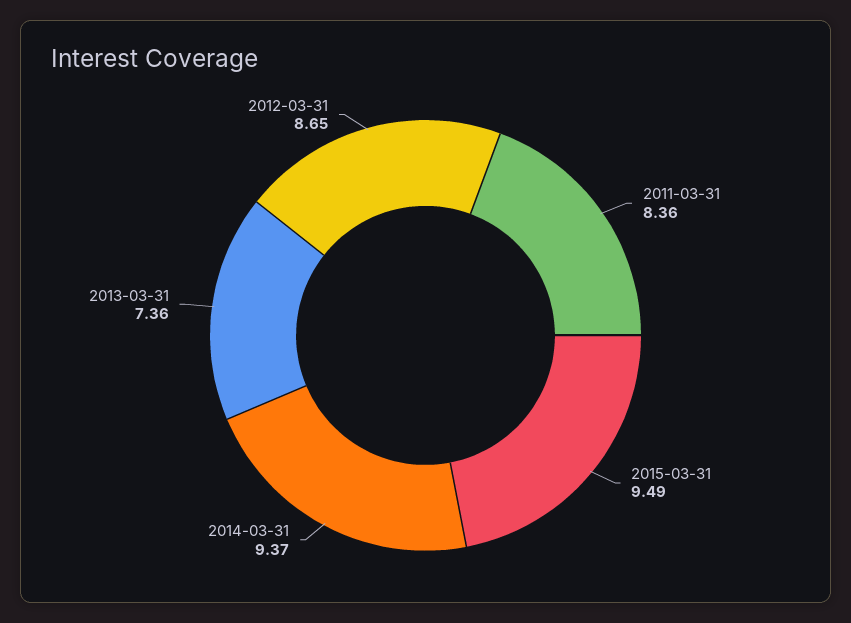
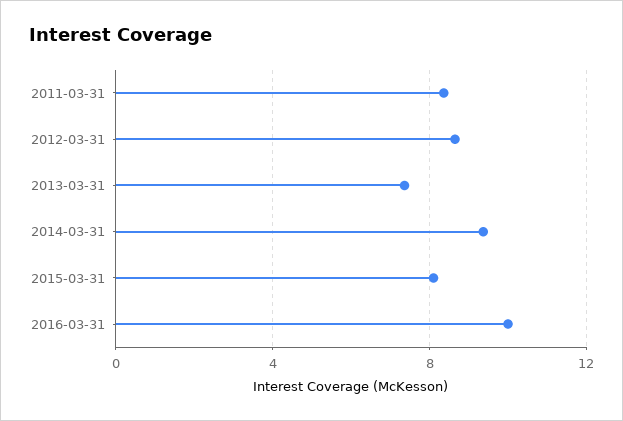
2015-03-31: 9.49 -> 8
2016-03-31: none -> 10

